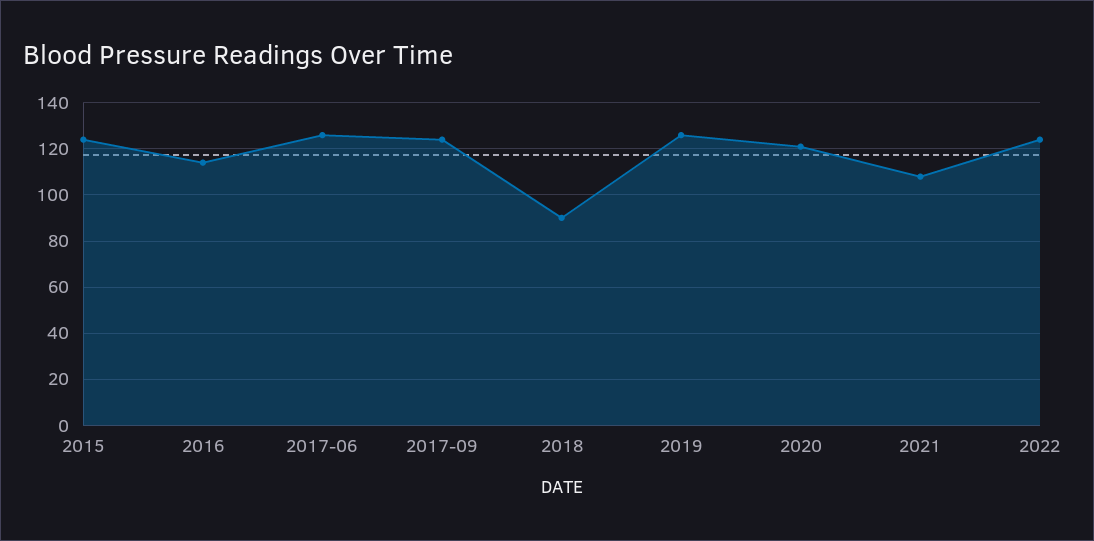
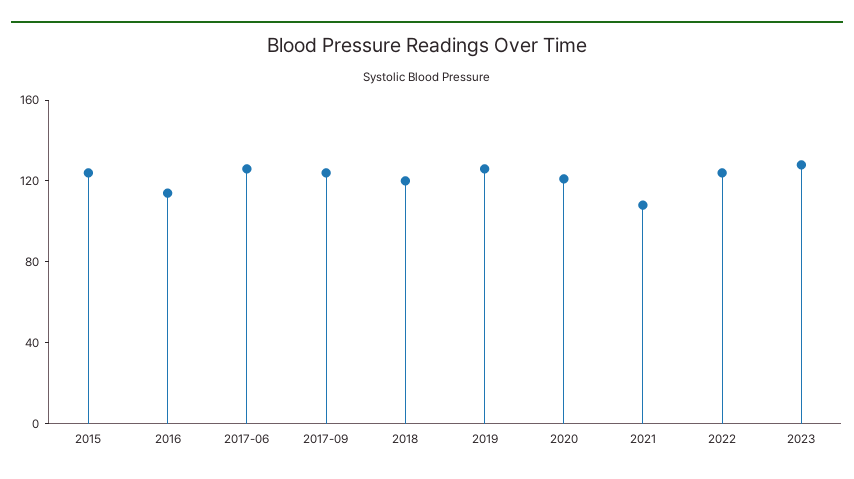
2018: 90 -> 120
2023: none -> 130

